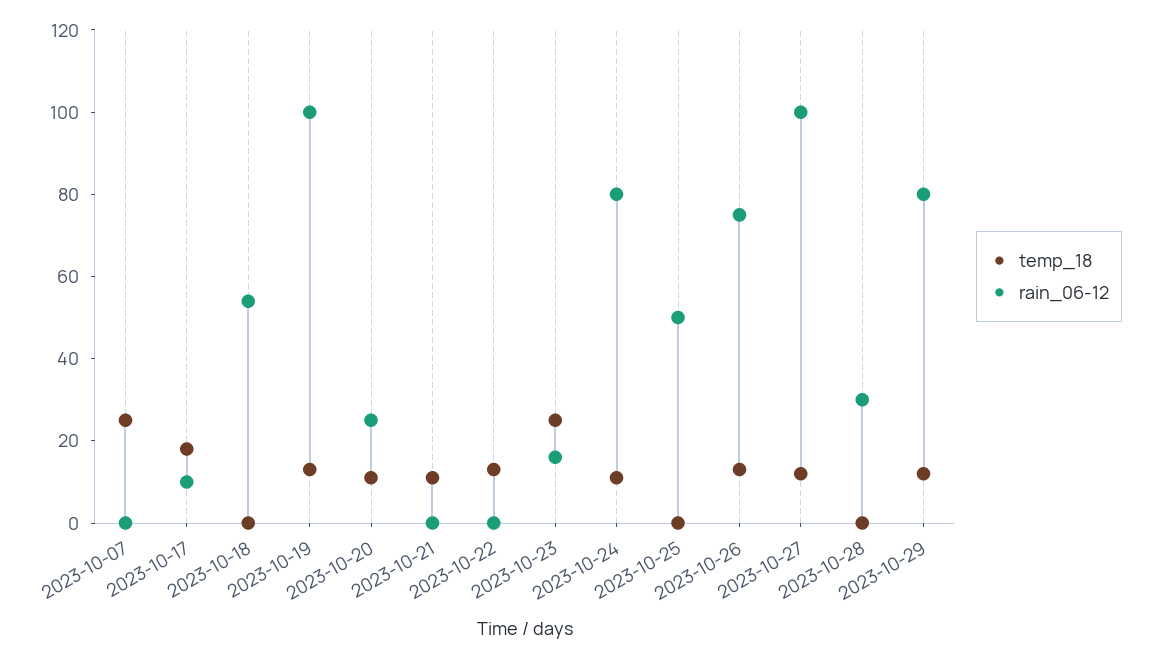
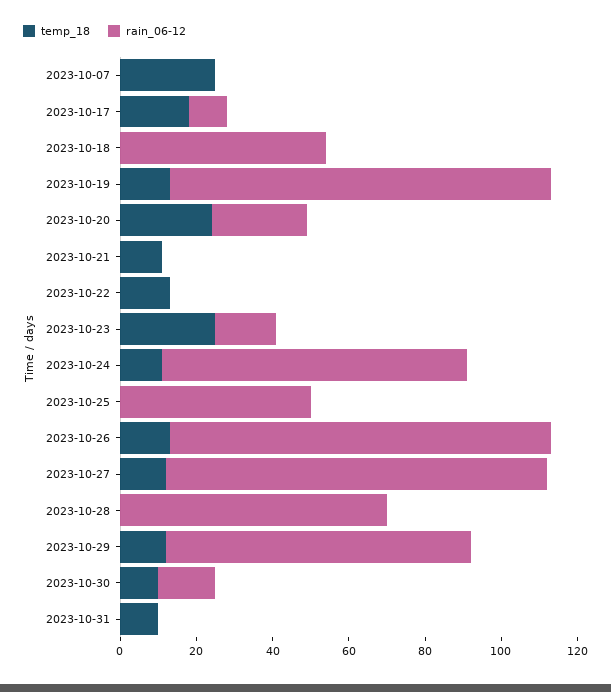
temp_18, 2023-10-20: 10 -> 25
rain_06-12, 2023-10-26: 75 -> 100
rain_06-12, 2023-10-28: 30 -> 70
temp_18, 2023-10-30: none -> 10
rain_06-12, 2023-10-30: none -> 15
temp_18, 2023-10-31: none -> 10
rain_06-12, 2023-10-31: none -> 0

